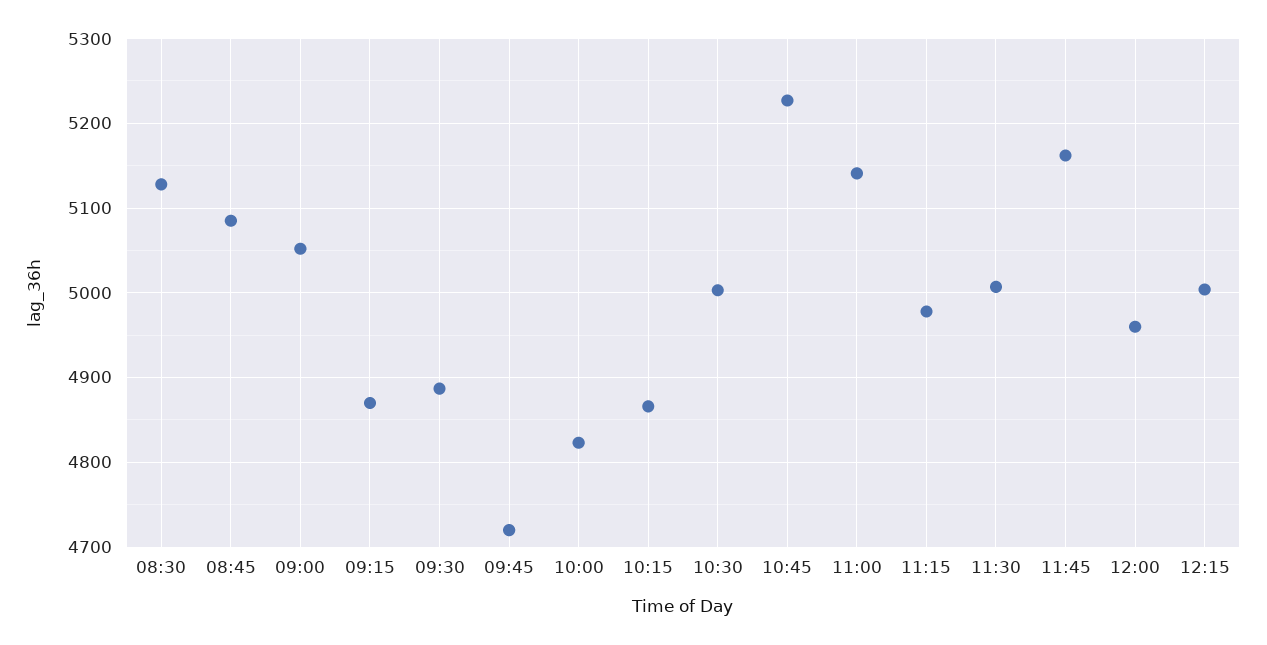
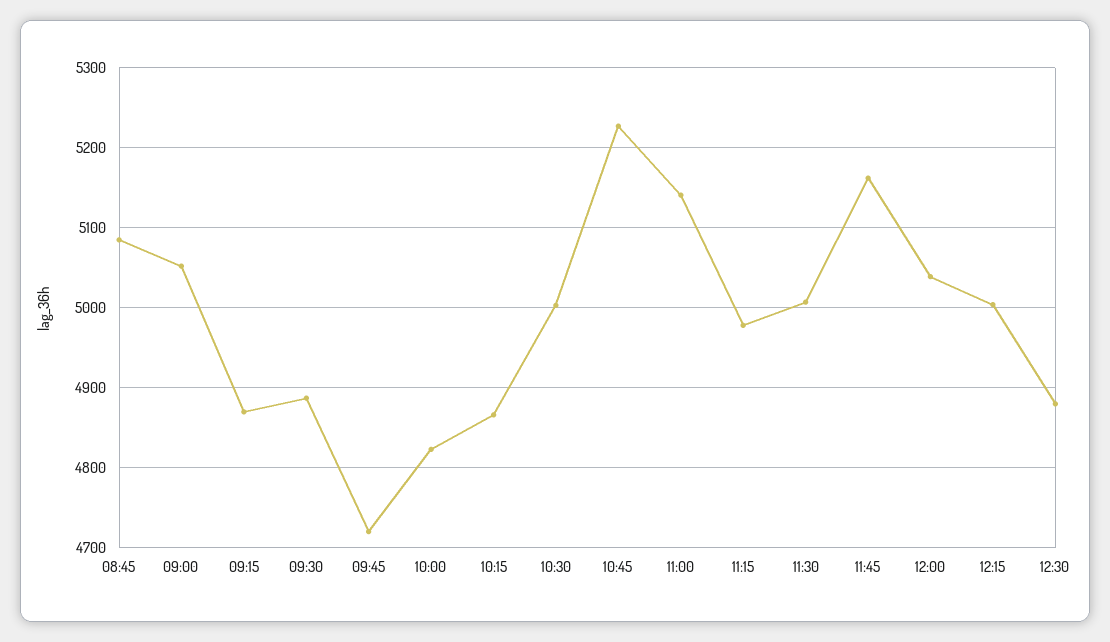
08:30: 5130 -> none
12:00: 4960 -> 5040
12:30: none -> 4880

